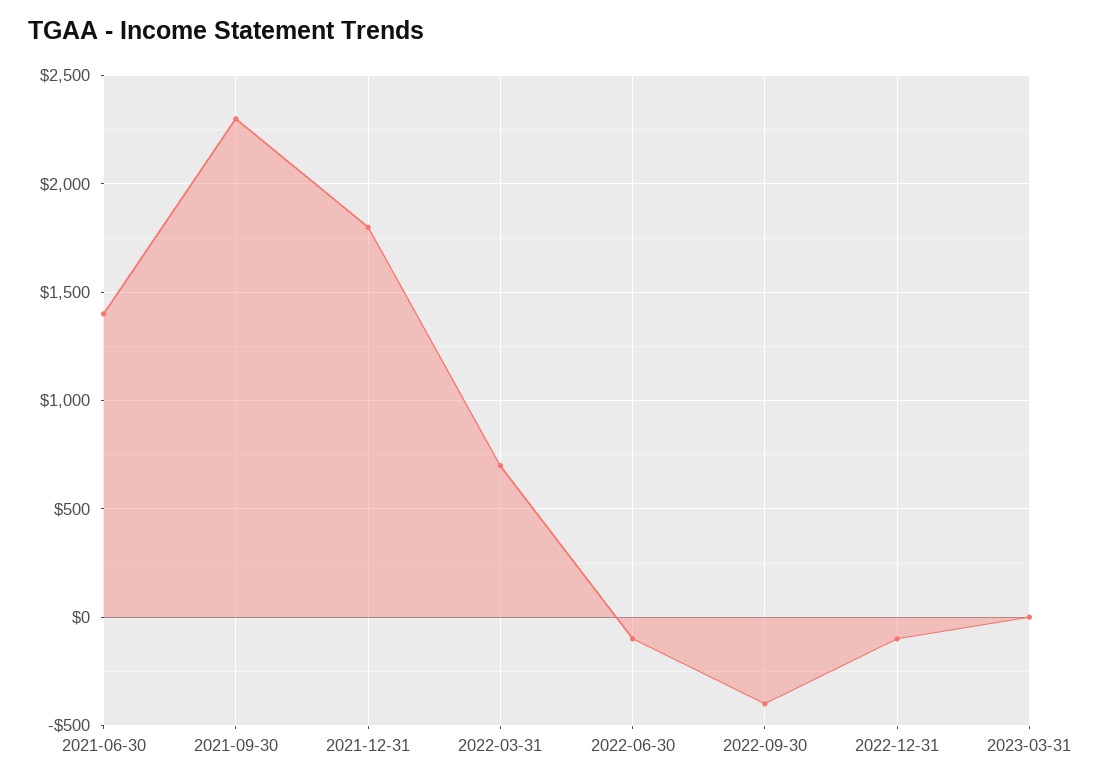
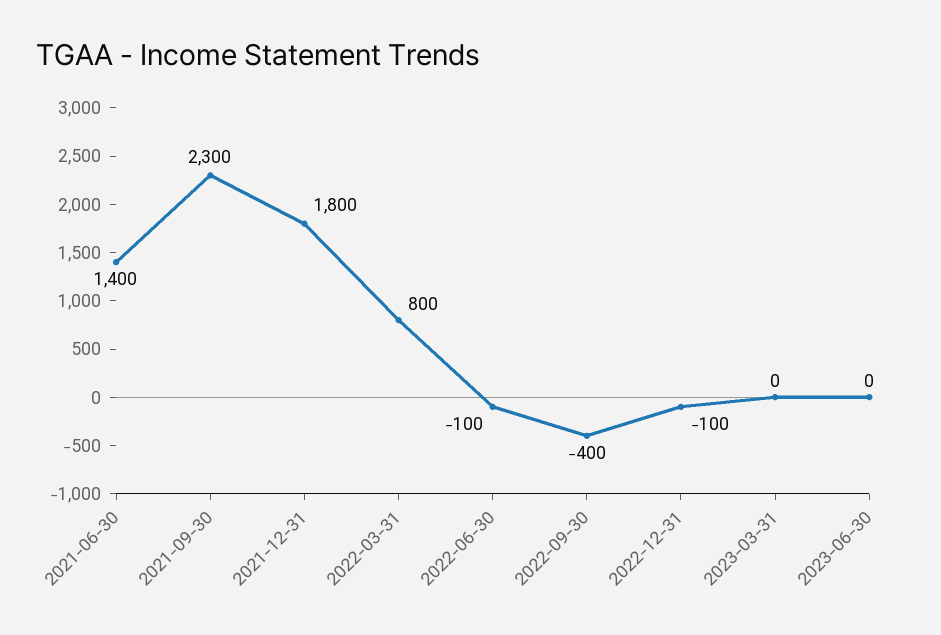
2022-03-31: 700 -> 800
2023-06-30: none -> 0

